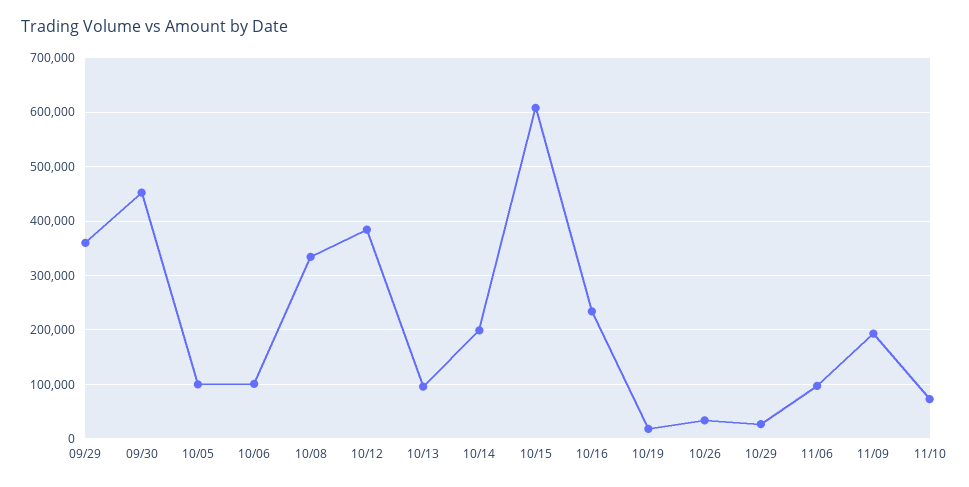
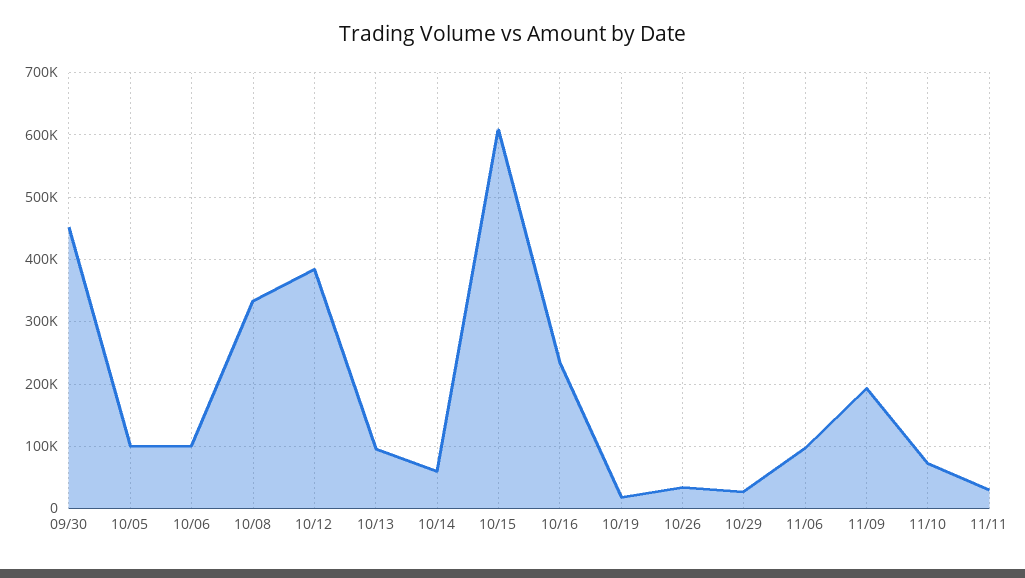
09/29: 360000 -> none
10/14: 200000 -> 60000
11/11: none -> 30000

